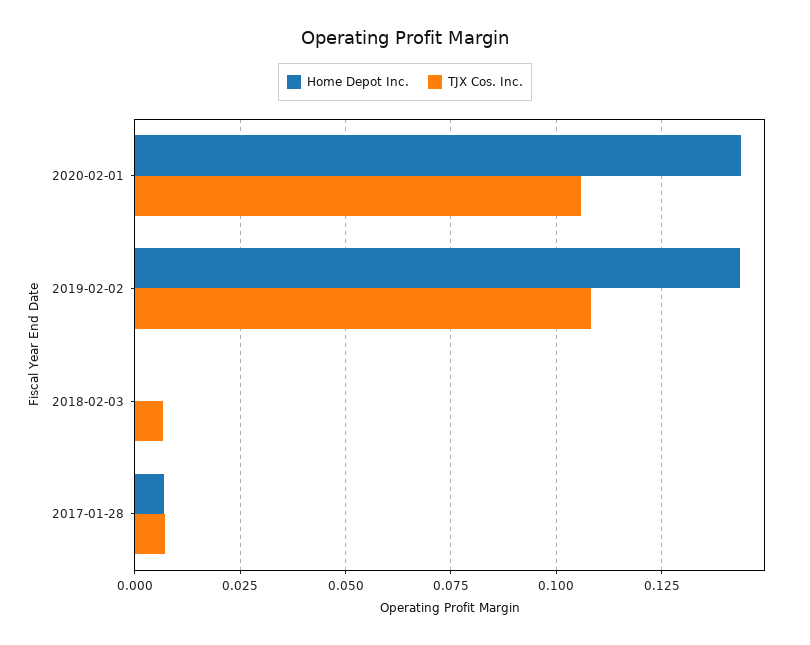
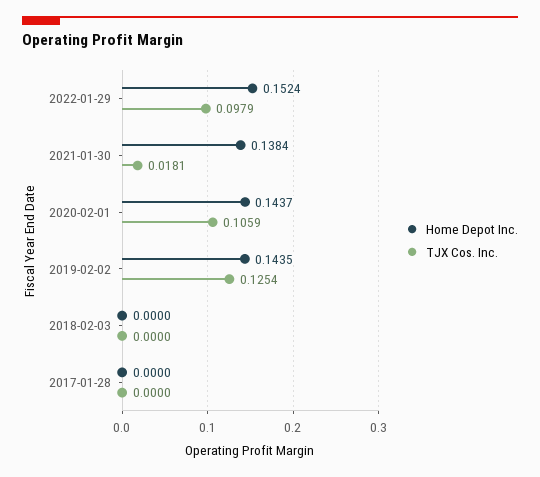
TJX Cos. Inc., 2019-02-02: 0.1075 -> 0.1254
TJX Cos. Inc., 2018-02-03: 0.0075 -> 0
Home Depot Inc., 2017-01-28: 0.0075 -> 0
TJX Cos. Inc., 2017-01-28: 0.0075 -> 0
Home Depot Inc., 2022-01-29: none -> 0.1524
TJX Cos. Inc., 2022-01-29: none -> 0.0979
Home Depot Inc., 2021-01-30: none -> 0.1384
TJX Cos. Inc., 2021-01-30: none -> 0.0181

